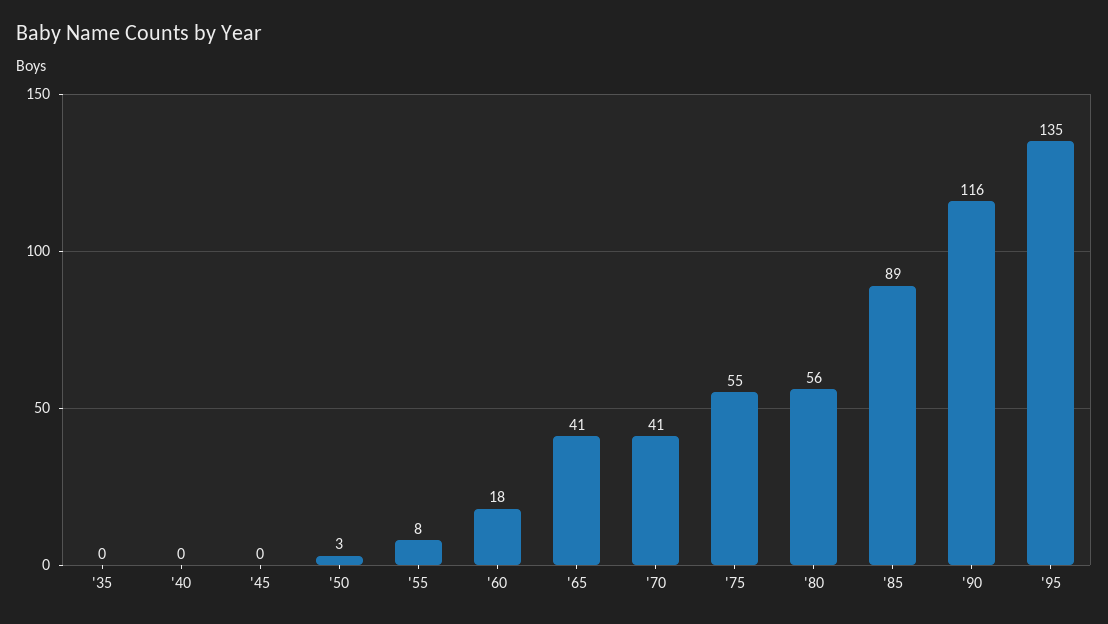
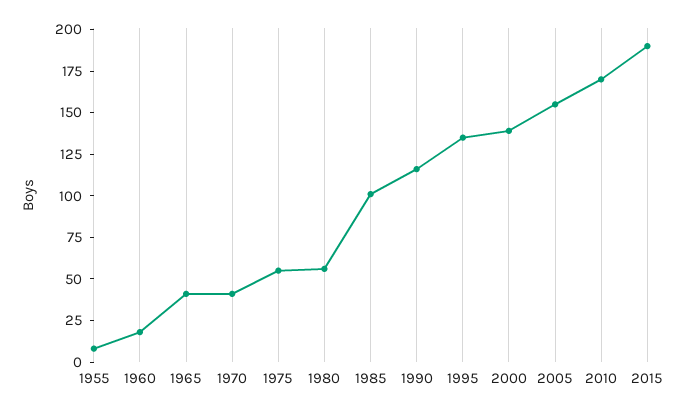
'35: 0 -> none
'40: 0 -> none
'45: 0 -> none
'50: 3 -> none
'85: 89 -> 100
2000: none -> 140
2005: none -> 155
2010: none -> 170
2015: none -> 190

